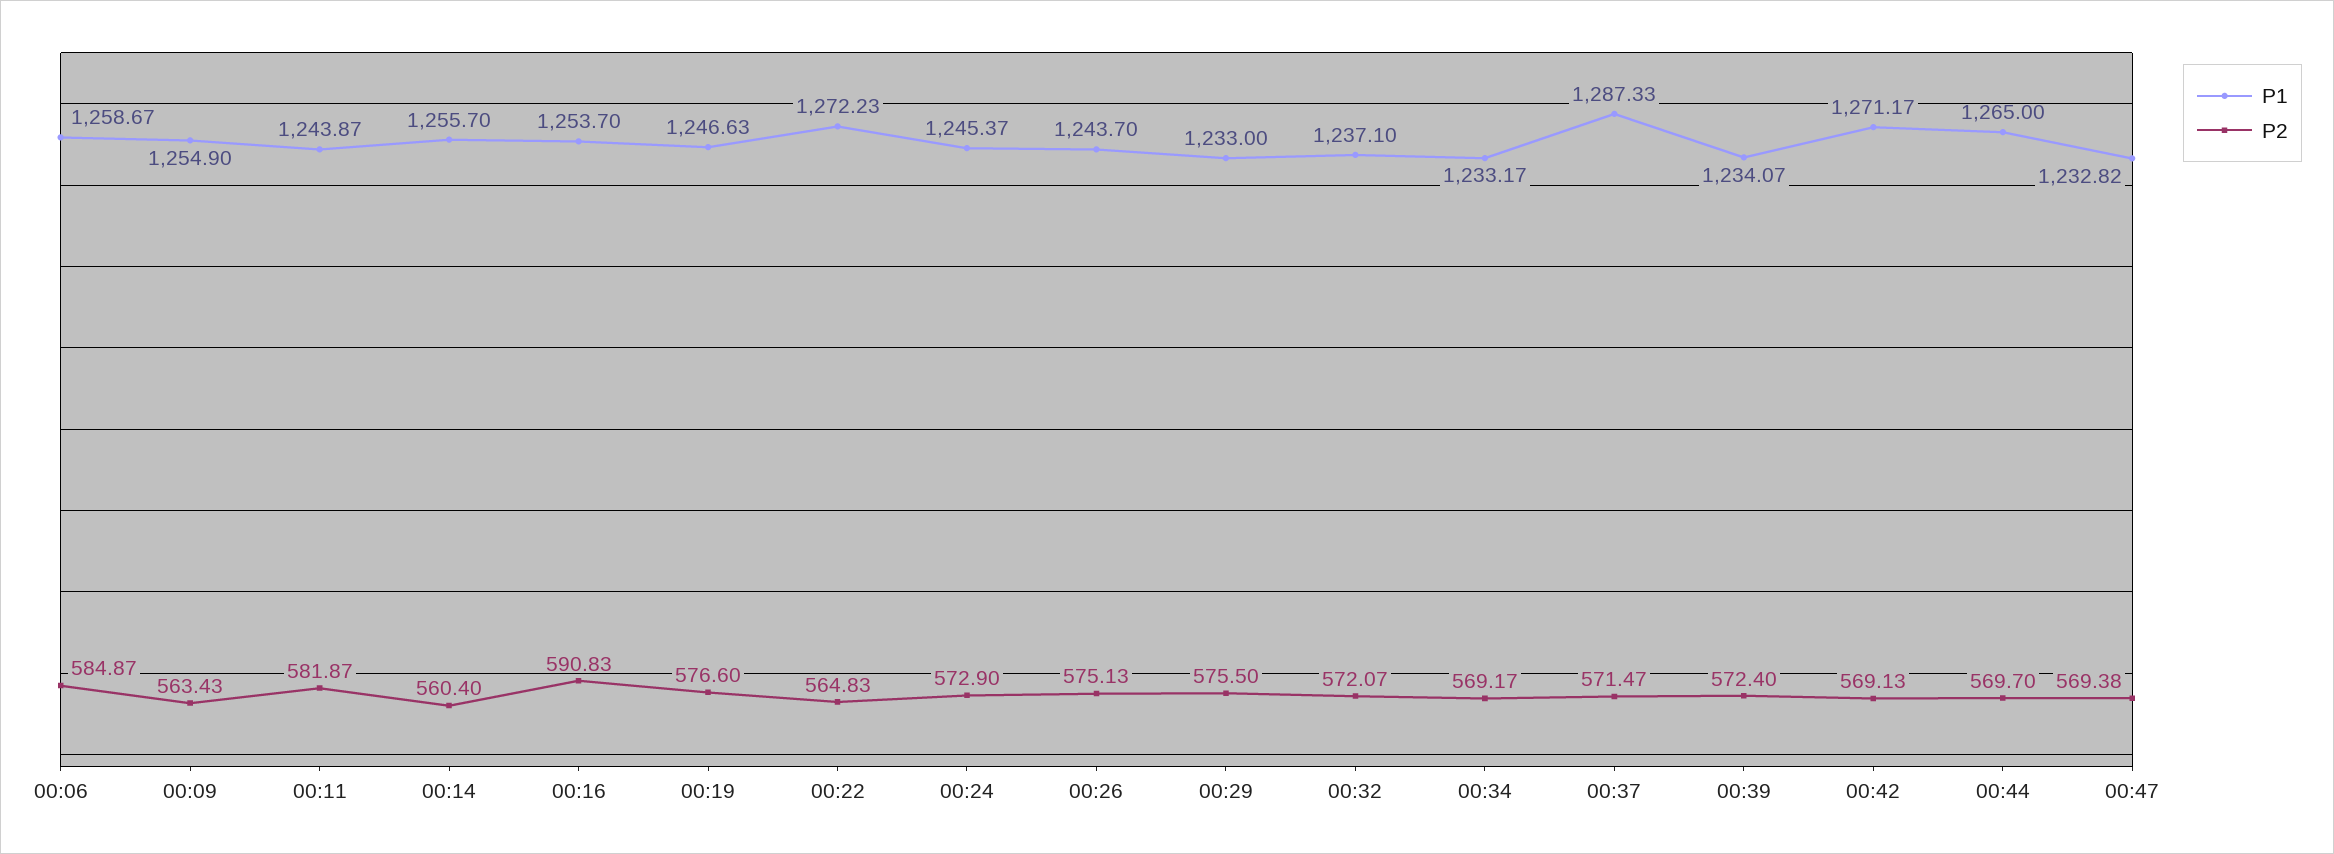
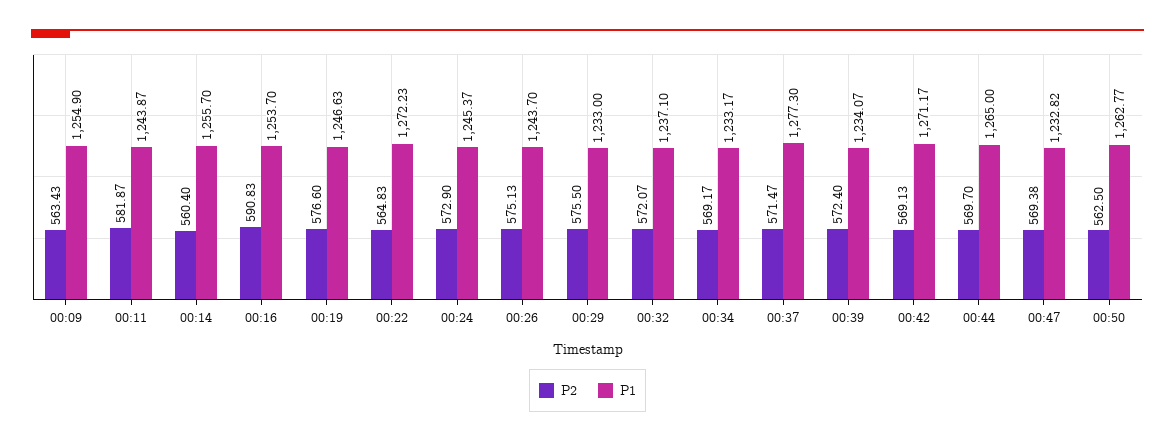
P1, 00:06: 1258.67 -> none
P2, 00:06: 584.87 -> none
P1, 00:37: 1287.33 -> 1277.3
P2, 00:50: none -> 562.5
P1, 00:50: none -> 1262.77

